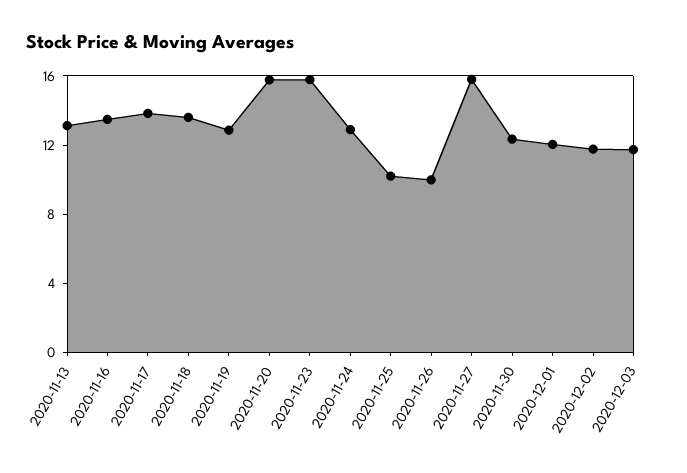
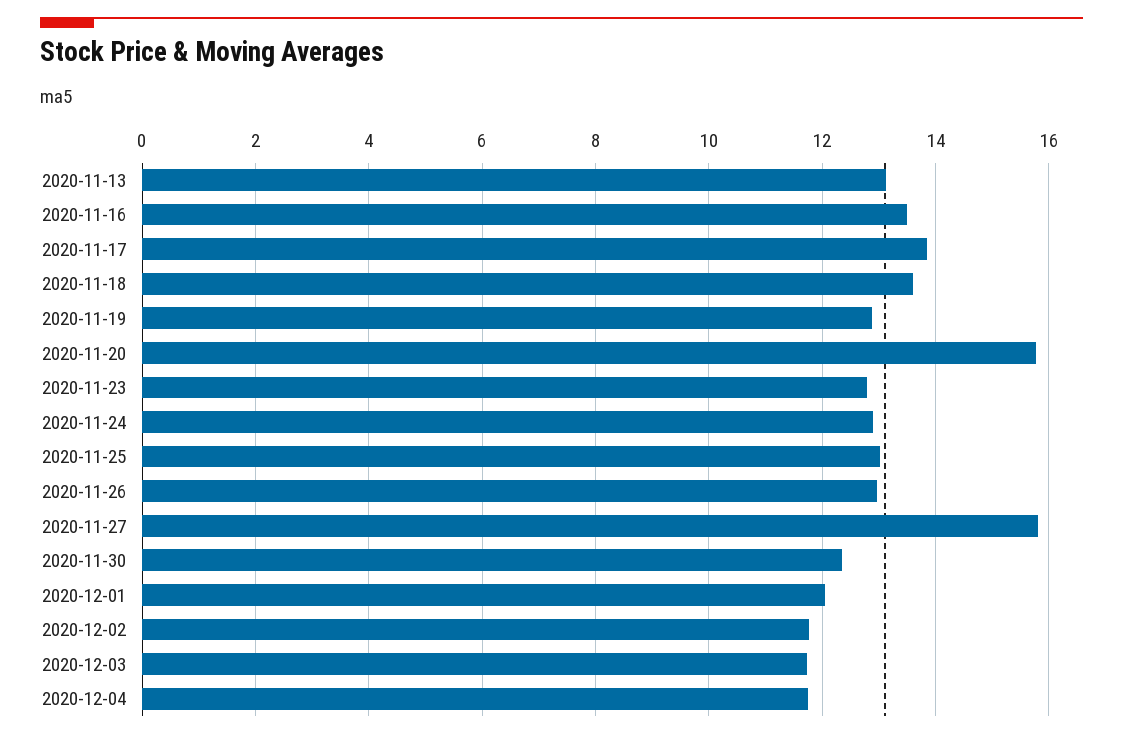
2020-11-23: 16 -> 12.8
2020-11-25: 10 -> 13
2020-11-26: 10 -> 13
2020-12-04: none -> 11.8

